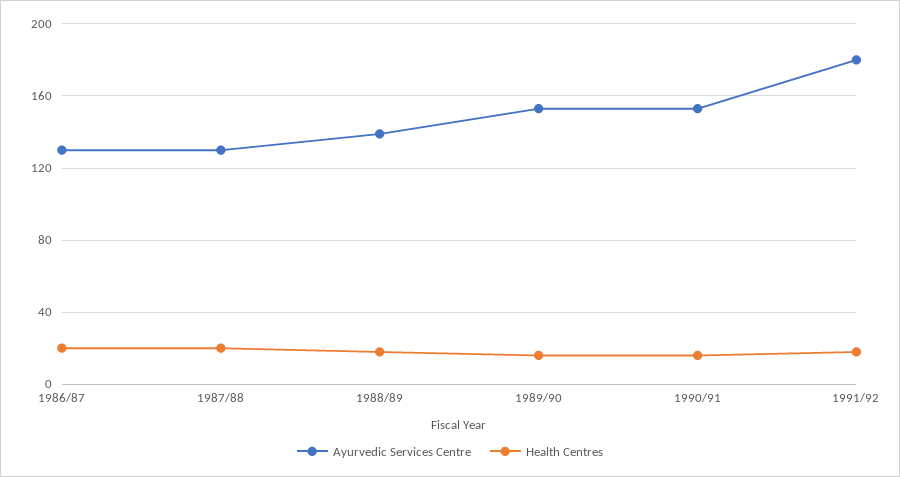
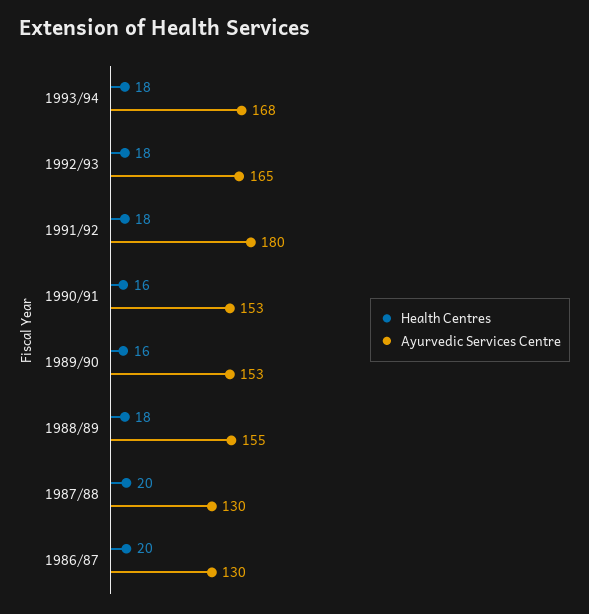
Ayurvedic Services Centre, 1988/89: 140 -> 155
Health Centres, 1993/94: none -> 18
Ayurvedic Services Centre, 1993/94: none -> 168
Health Centres, 1992/93: none -> 18
Ayurvedic Services Centre, 1992/93: none -> 165

